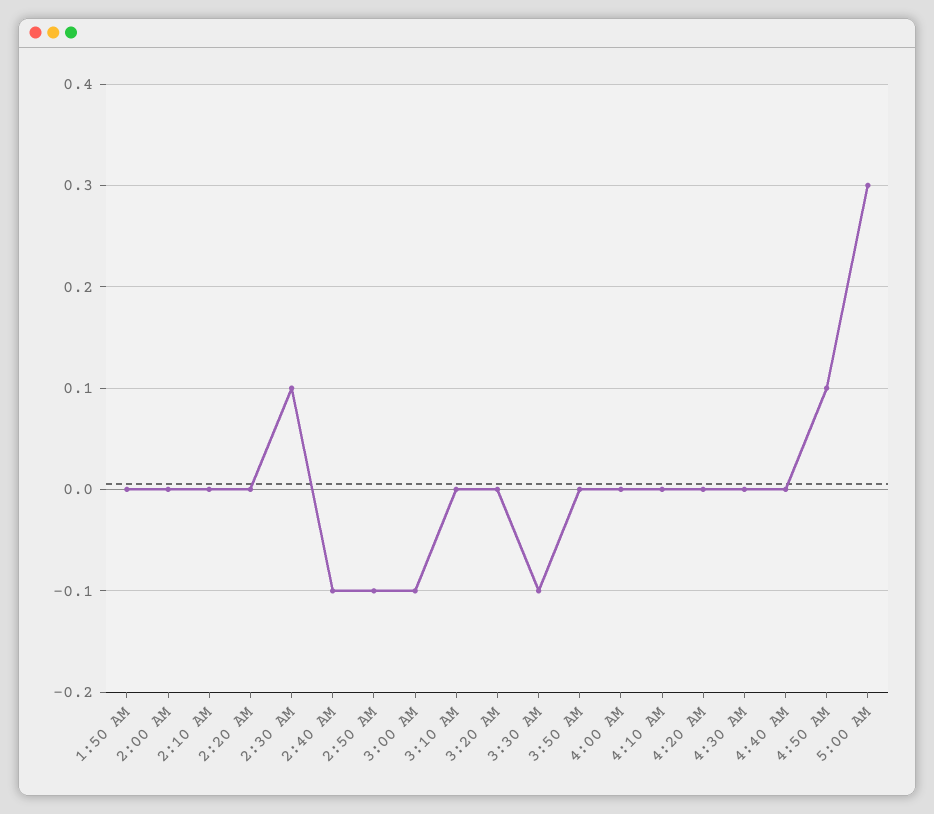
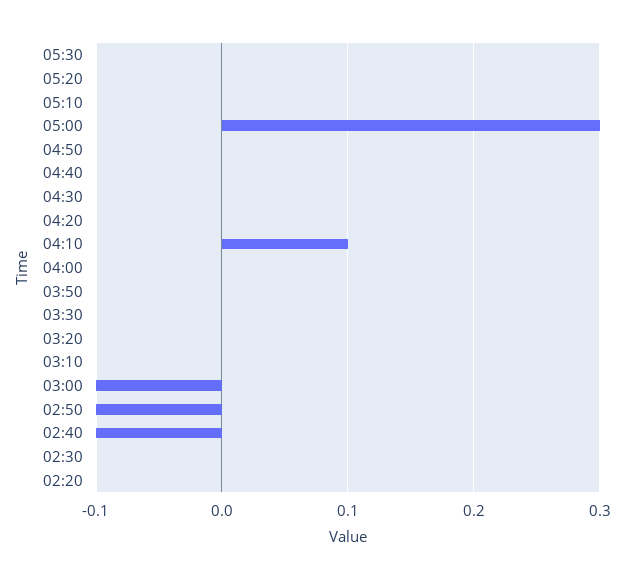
1:50 AM: 0 -> none
2:00 AM: 0 -> none
2:10 AM: 0 -> none
2:30 AM: 0.1 -> 0
3:30 AM: -0.1 -> 0
4:10 AM: 0 -> 0.1
4:50 AM: 0.1 -> 0
05:30: none -> 0
05:20: none -> 0
05:10: none -> 0

